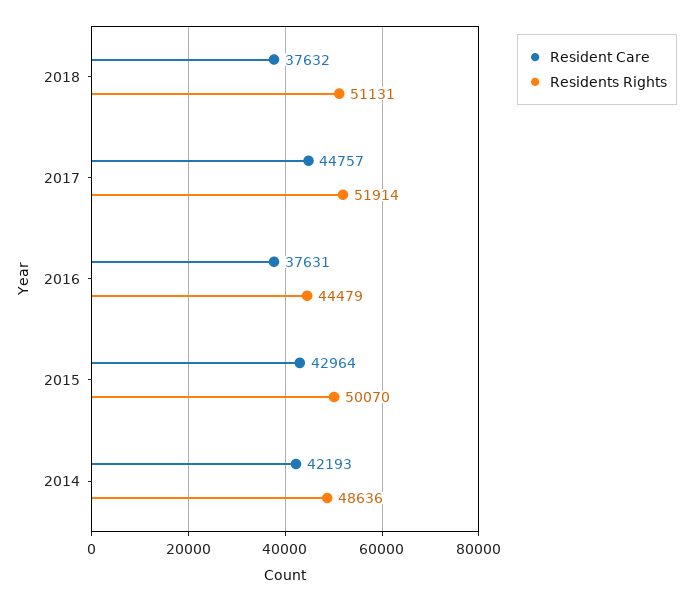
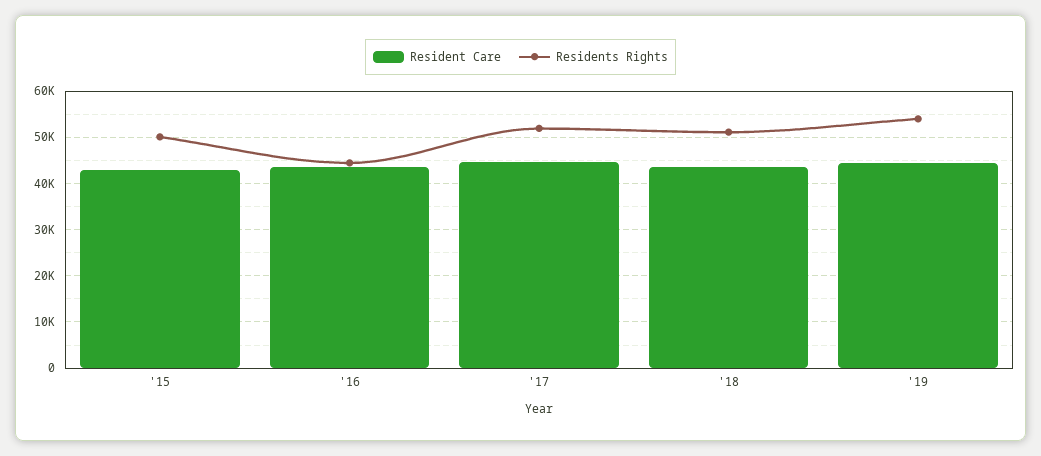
Resident Care, 2018: 37632 -> 44000
Resident Care, 2016: 37631 -> 44000
Resident Care, 2014: 42193 -> none
Residents Rights, 2014: 48636 -> none
Resident Care, '19: none -> 44000
Residents Rights, '19: none -> 54000

